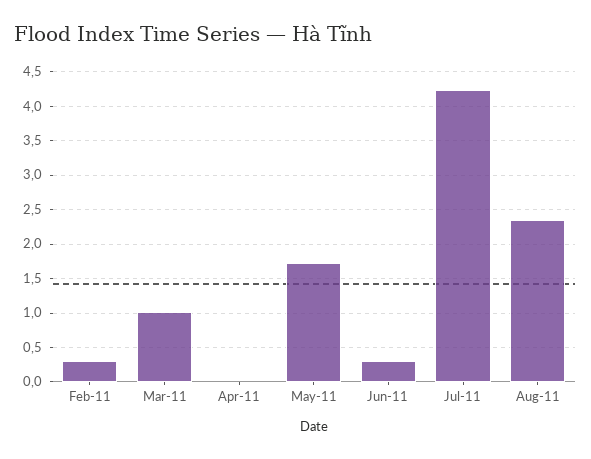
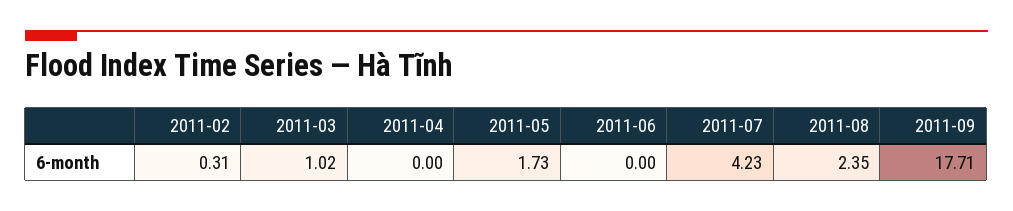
Jun-11: 0.3 -> 0
2011-09: none -> 17.71

